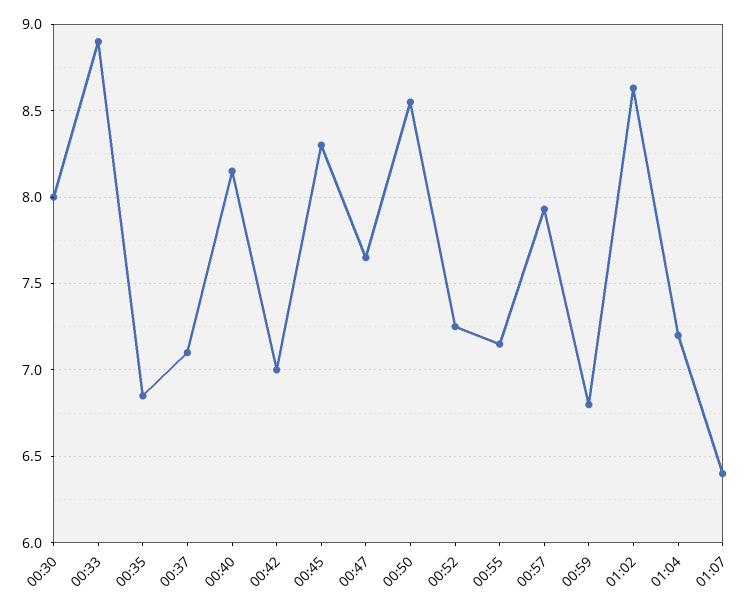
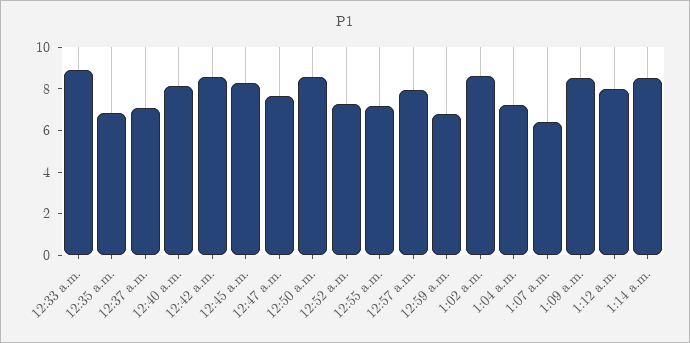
00:30: 8 -> none
00:42: 7 -> 8.5
1:09 a.m.: none -> 8.5
1:12 a.m.: none -> 8
1:14 a.m.: none -> 8.5

